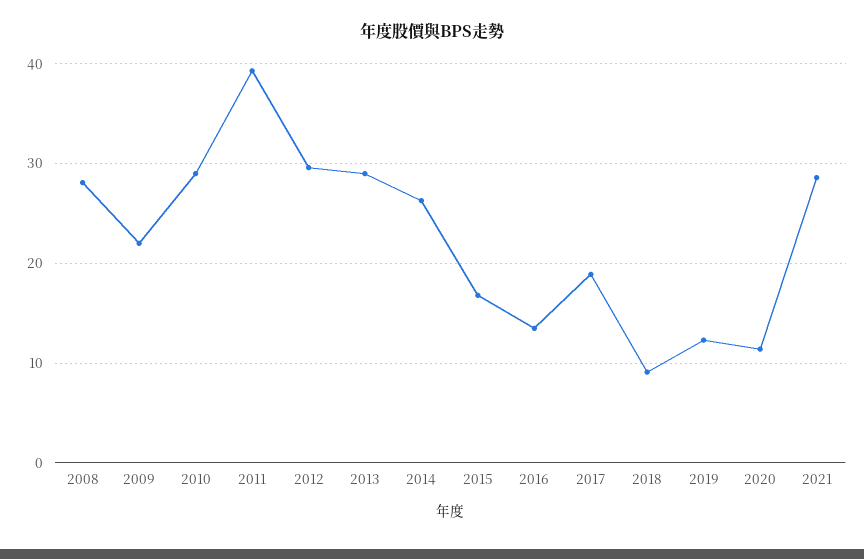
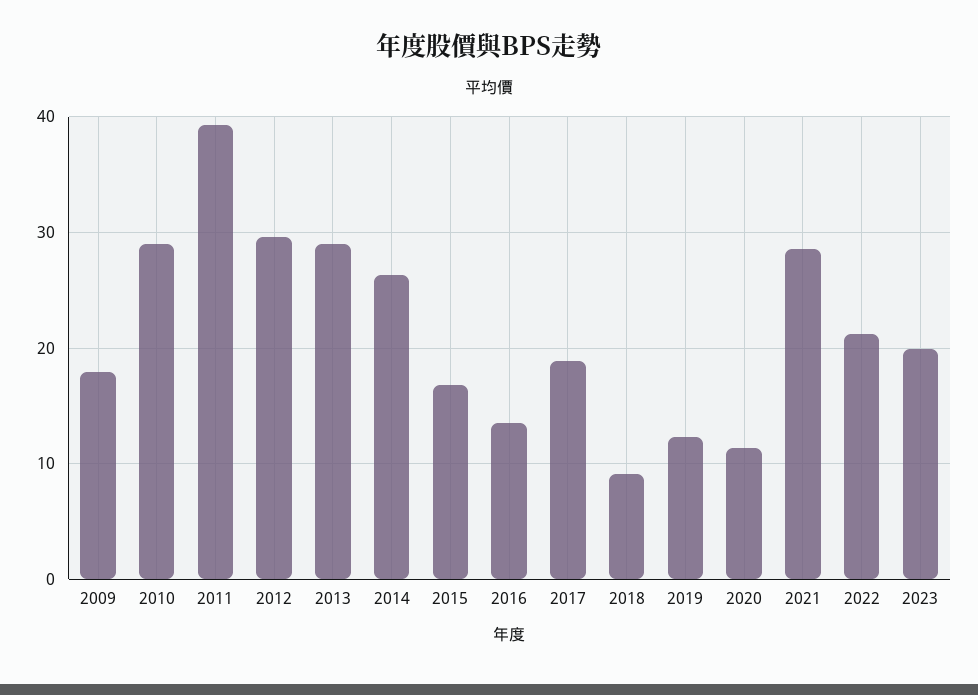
2008: 28 -> none
2009: 22 -> 18
2022: none -> 21
2023: none -> 20

